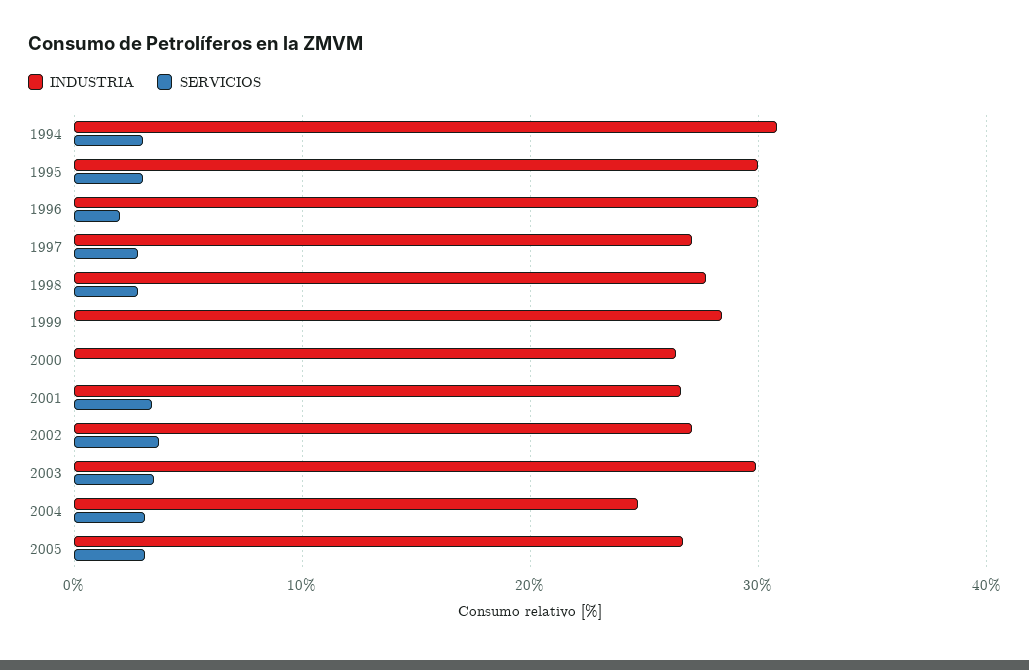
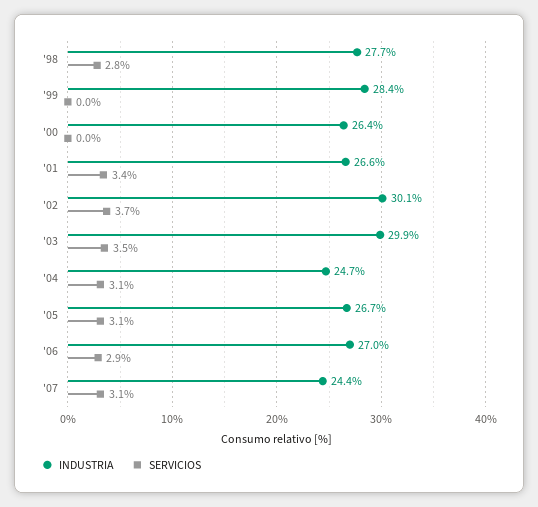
INDUSTRIA, 1994: 31 -> none
SERVICIOS, 1994: 3 -> none
INDUSTRIA, 1995: 30 -> none
SERVICIOS, 1995: 3 -> none
INDUSTRIA, 1996: 30 -> none
SERVICIOS, 1996: 2 -> none
INDUSTRIA, 1997: 27 -> none
SERVICIOS, 1997: 3 -> none
INDUSTRIA, 2002: 27 -> 30.1
INDUSTRIA, '06: none -> 27
SERVICIOS, '06: none -> 2.9
INDUSTRIA, '07: none -> 24.4
SERVICIOS, '07: none -> 3.1

